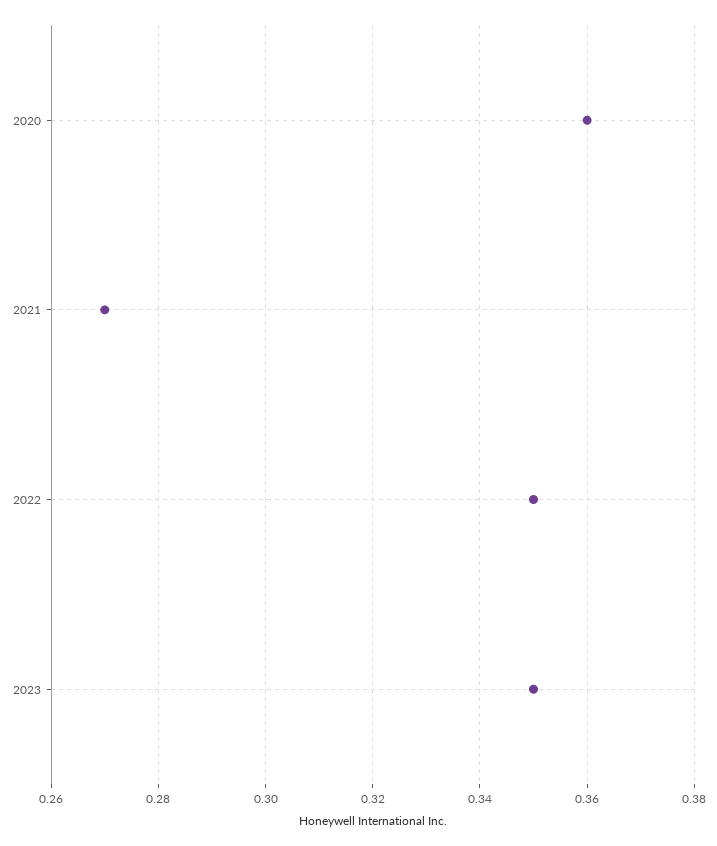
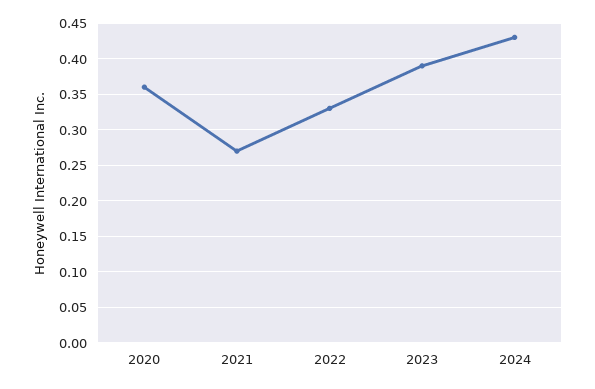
2022: 0.35 -> 0.33
2023: 0.35 -> 0.39
2024: none -> 0.43

